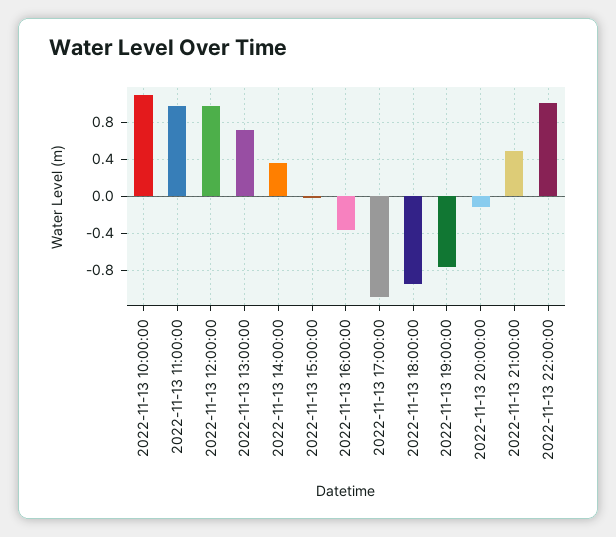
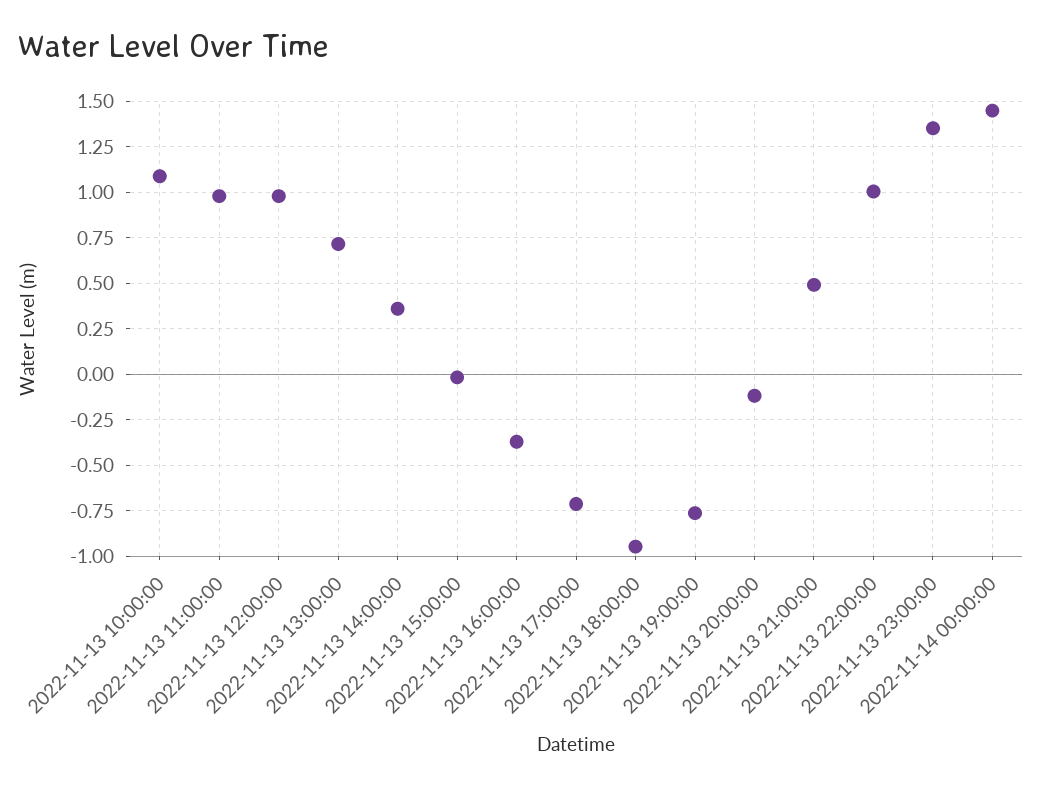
2022-11-13 17:00:00: -1.1 -> -0.7
2022-11-13 23:00:00: none -> 1.35
2022-11-14 00:00:00: none -> 1.45

